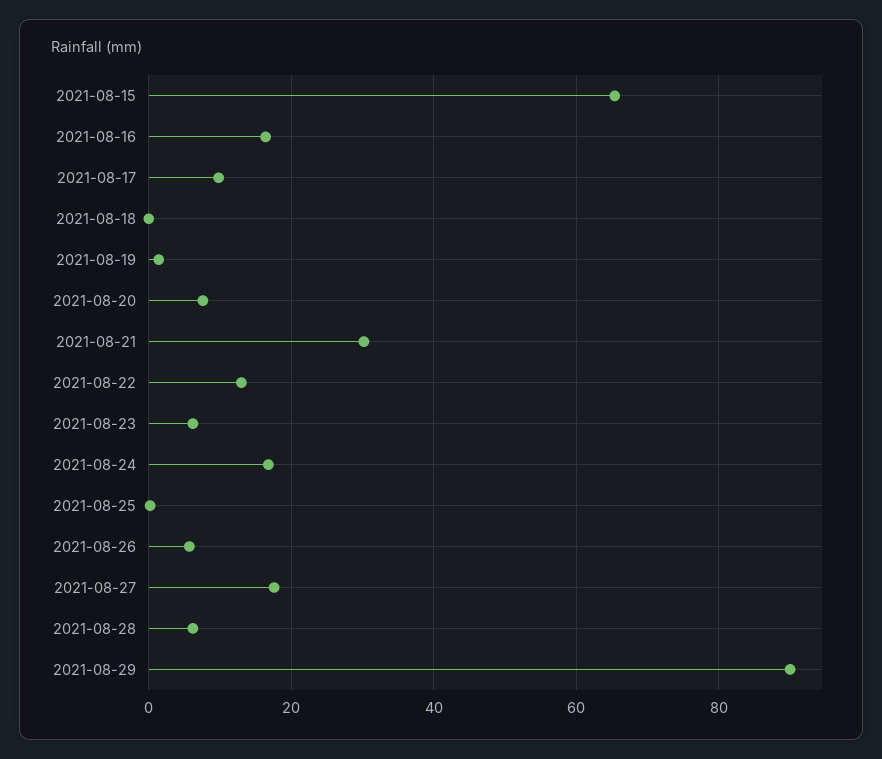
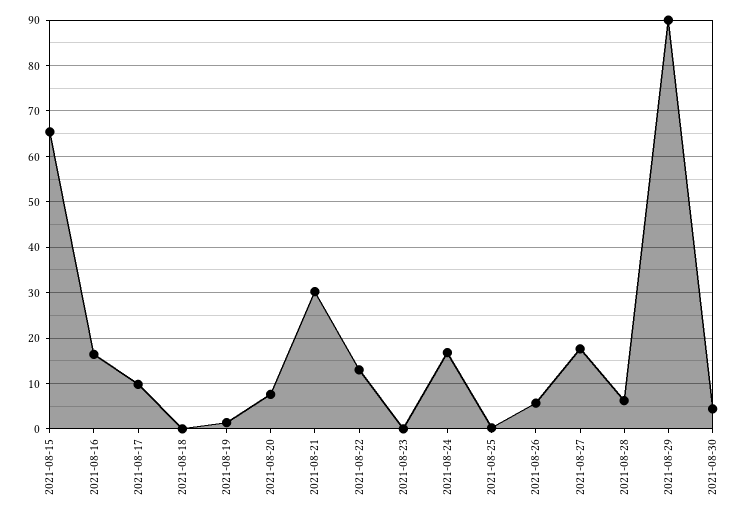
2021-08-23: 6 -> 0
2021-08-30: none -> 4

